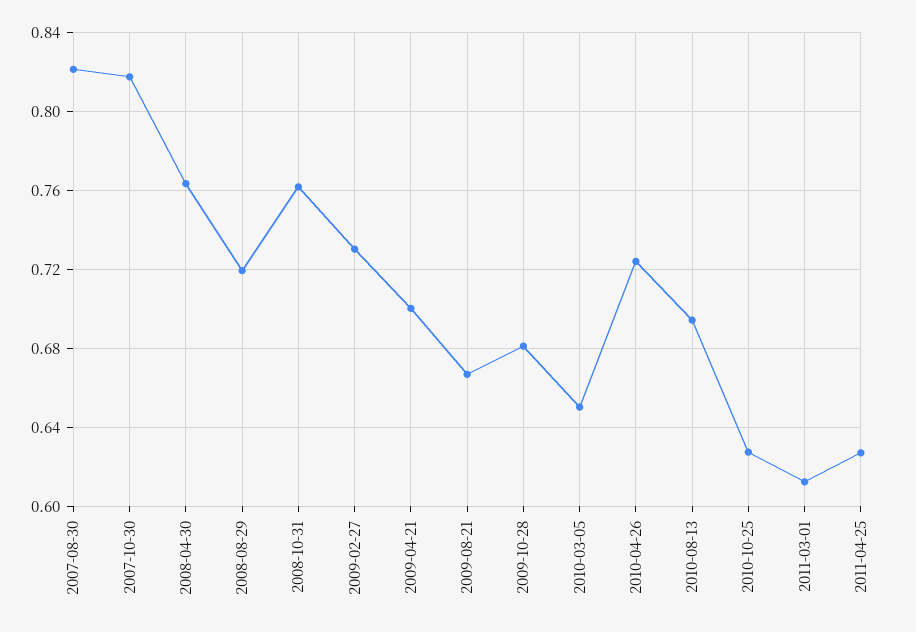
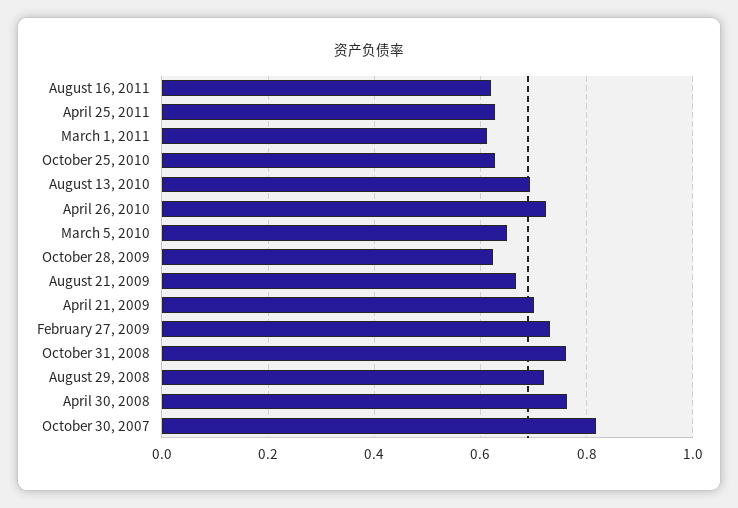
2007-08-30: 0.82 -> none
2009-10-28: 0.68 -> 0.62
August 16, 2011: none -> 0.62

